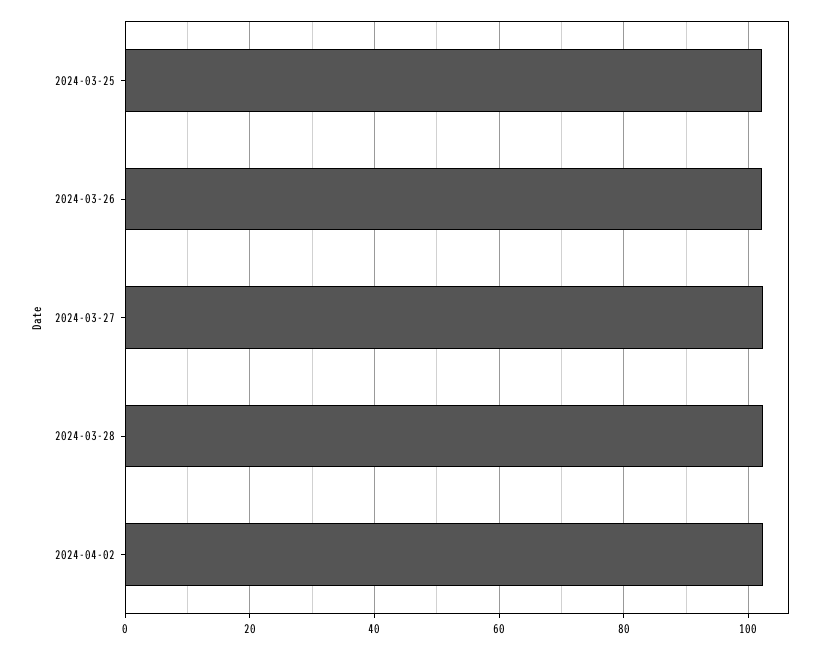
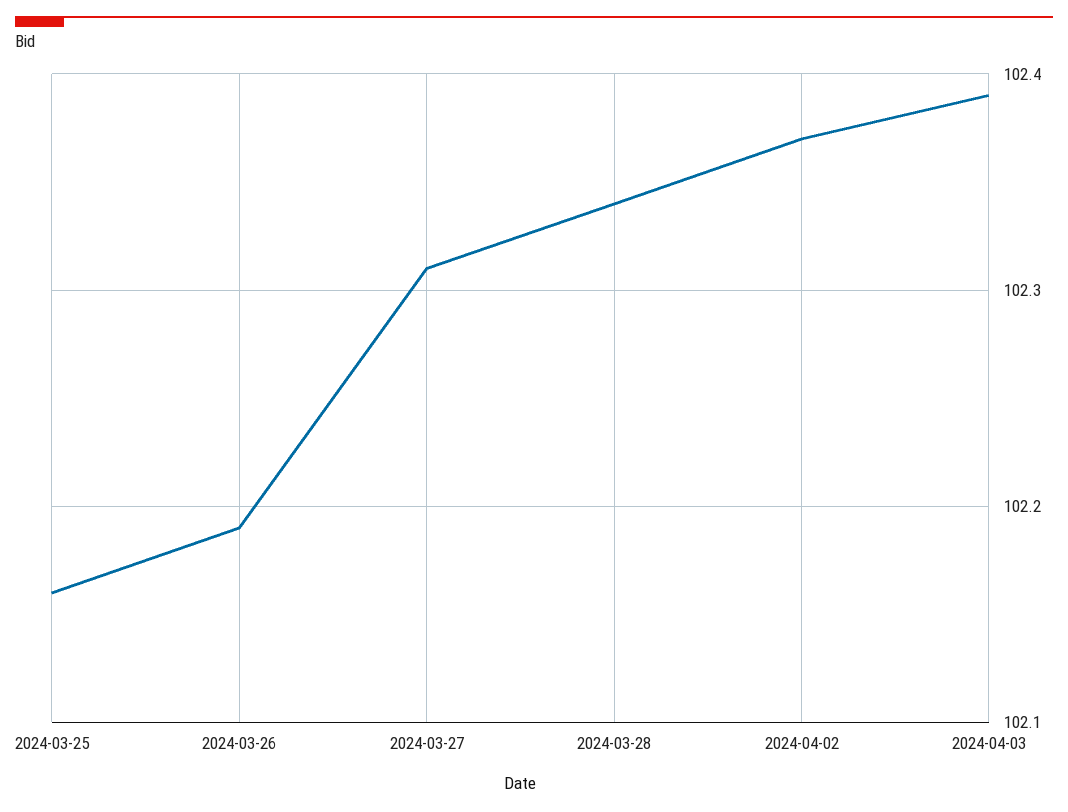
2024-04-03: none -> 102.39

